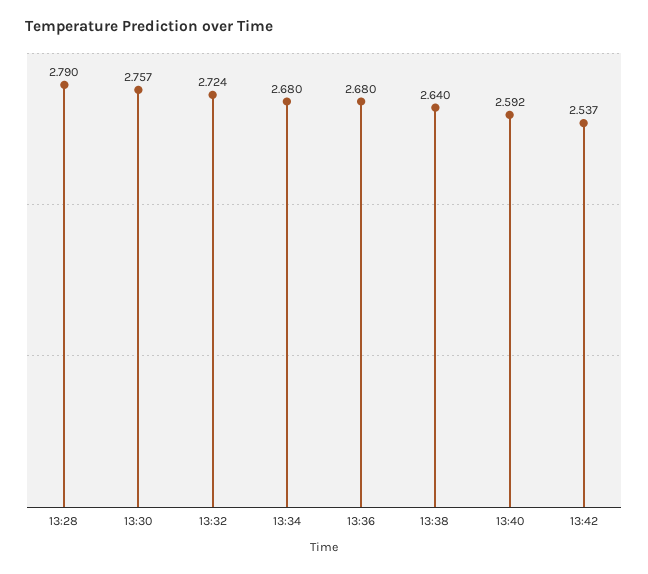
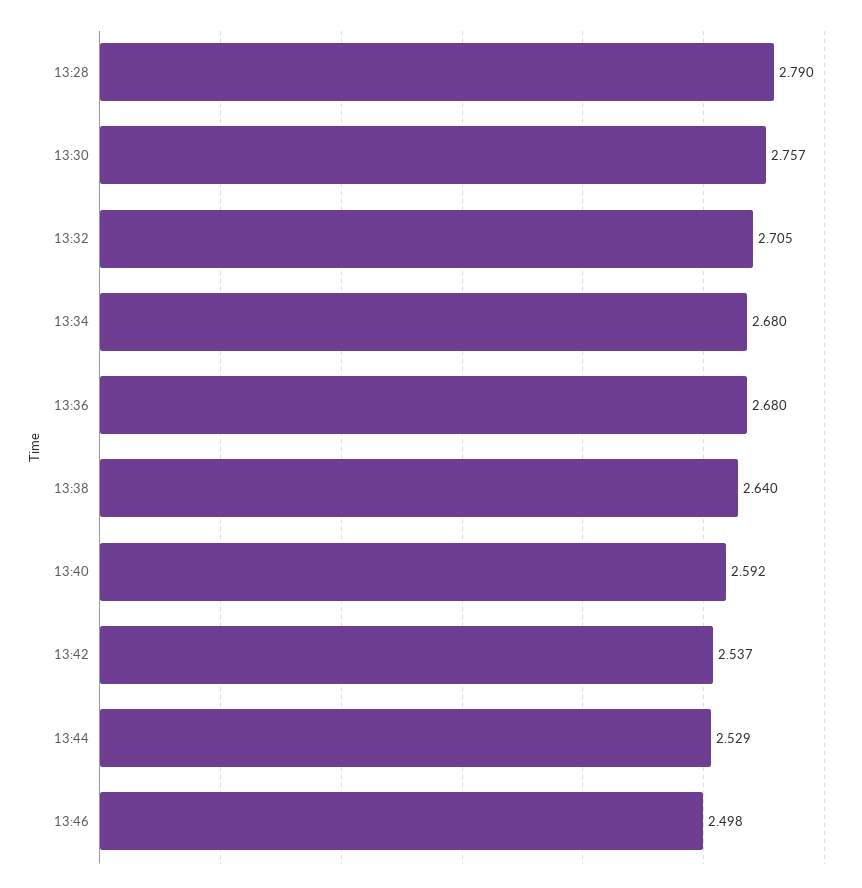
13:32: 2.724 -> 2.705
13:44: none -> 2.529
13:46: none -> 2.498

